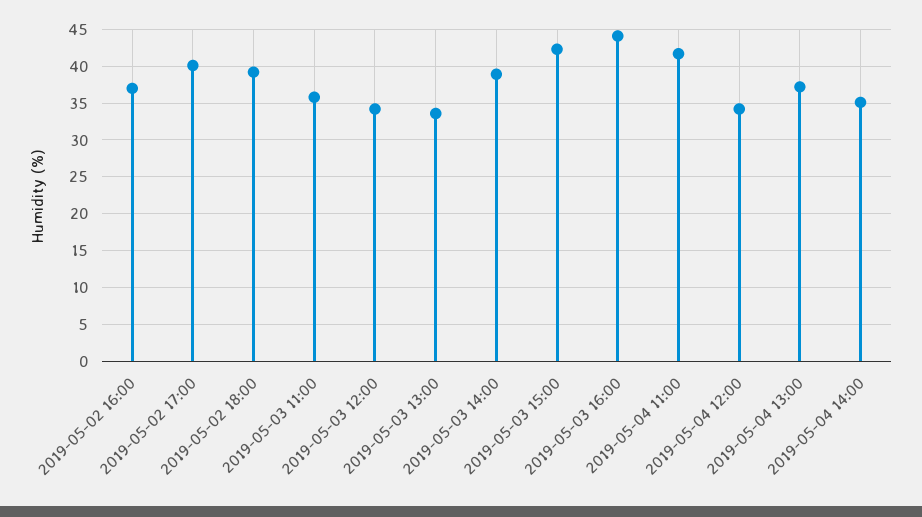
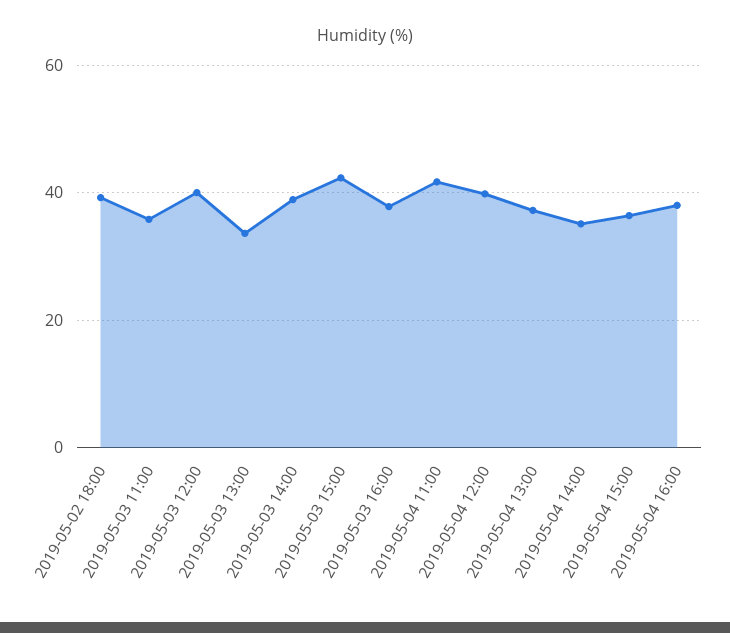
2019-05-02 16:00: 37 -> none
2019-05-02 17:00: 40 -> none
2019-05-03 12:00: 34 -> 40
2019-05-03 16:00: 44 -> 38
2019-05-04 12:00: 34 -> 40
2019-05-04 15:00: none -> 36
2019-05-04 16:00: none -> 38

